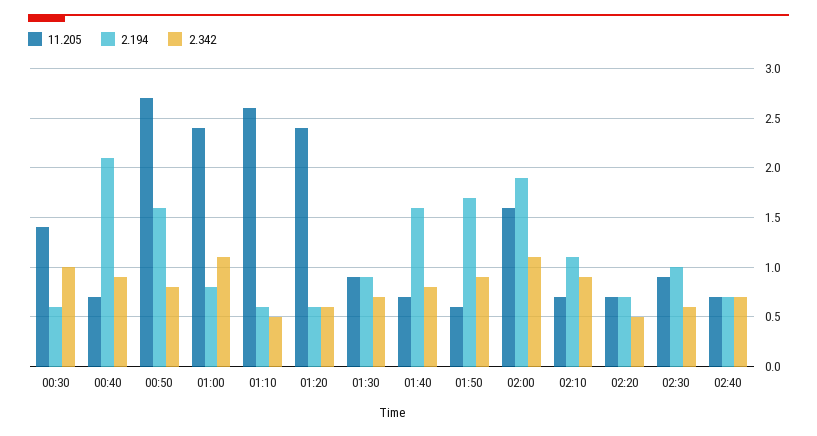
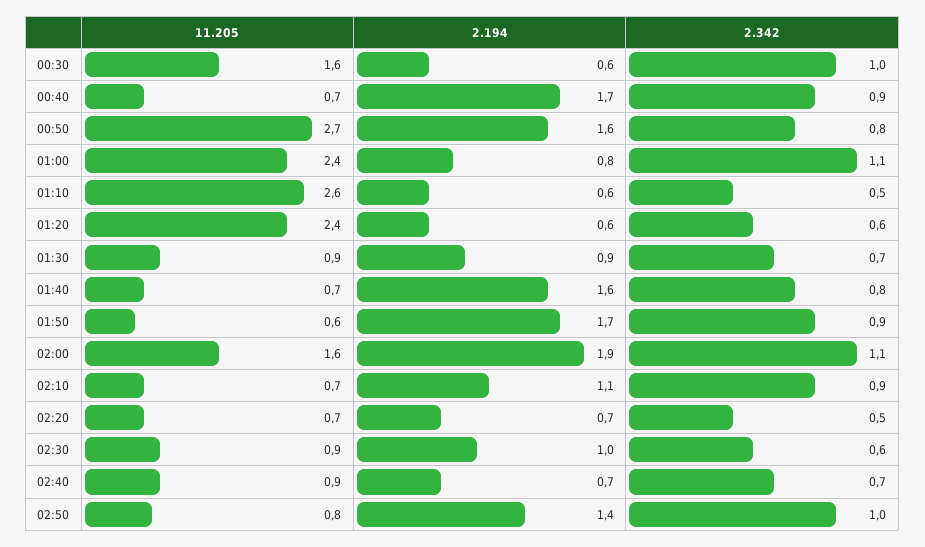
11.205, 00:30: 1.4 -> 1.6
2.194, 00:40: 2.1 -> 1.7
11.205, 02:40: 0.7 -> 0.9
11.205, 02:50: none -> 0.8
2.194, 02:50: none -> 1.4
2.342, 02:50: none -> 1

